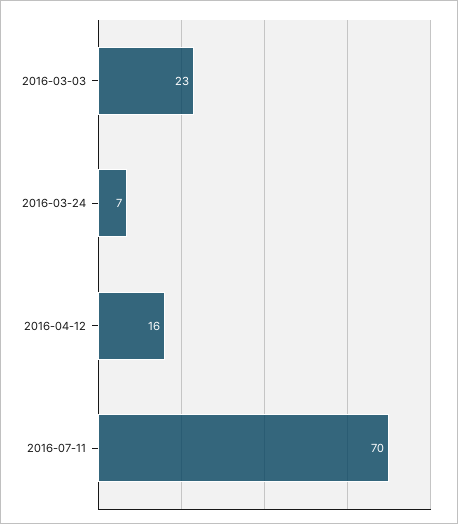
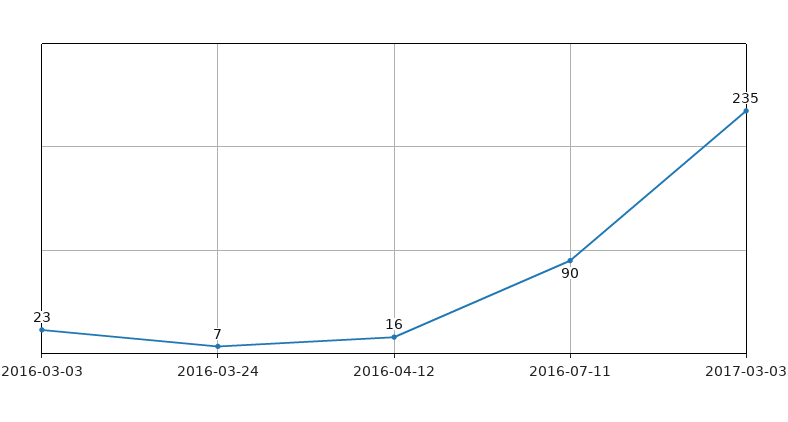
2016-07-11: 70 -> 90
2017-03-03: none -> 235

